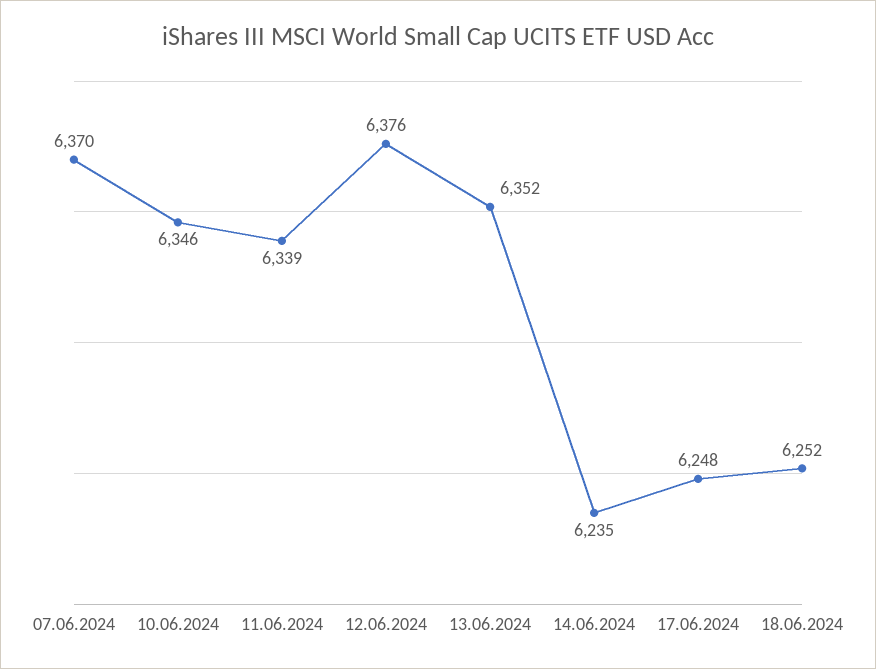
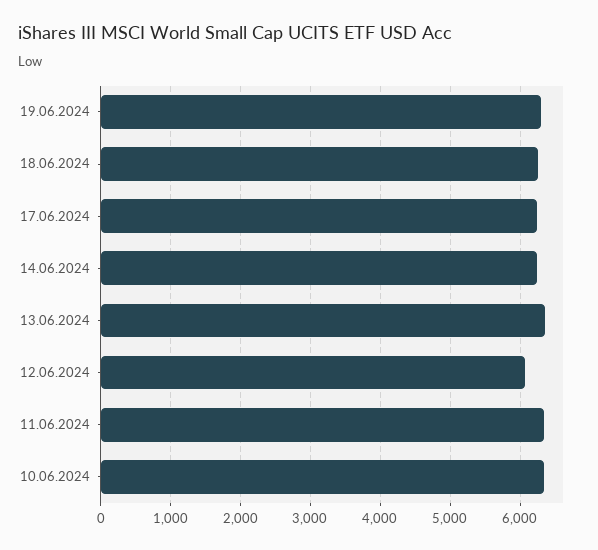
07.06.2024: 6370 -> none
12.06.2024: 6376 -> 6100
19.06.2024: none -> 6300

